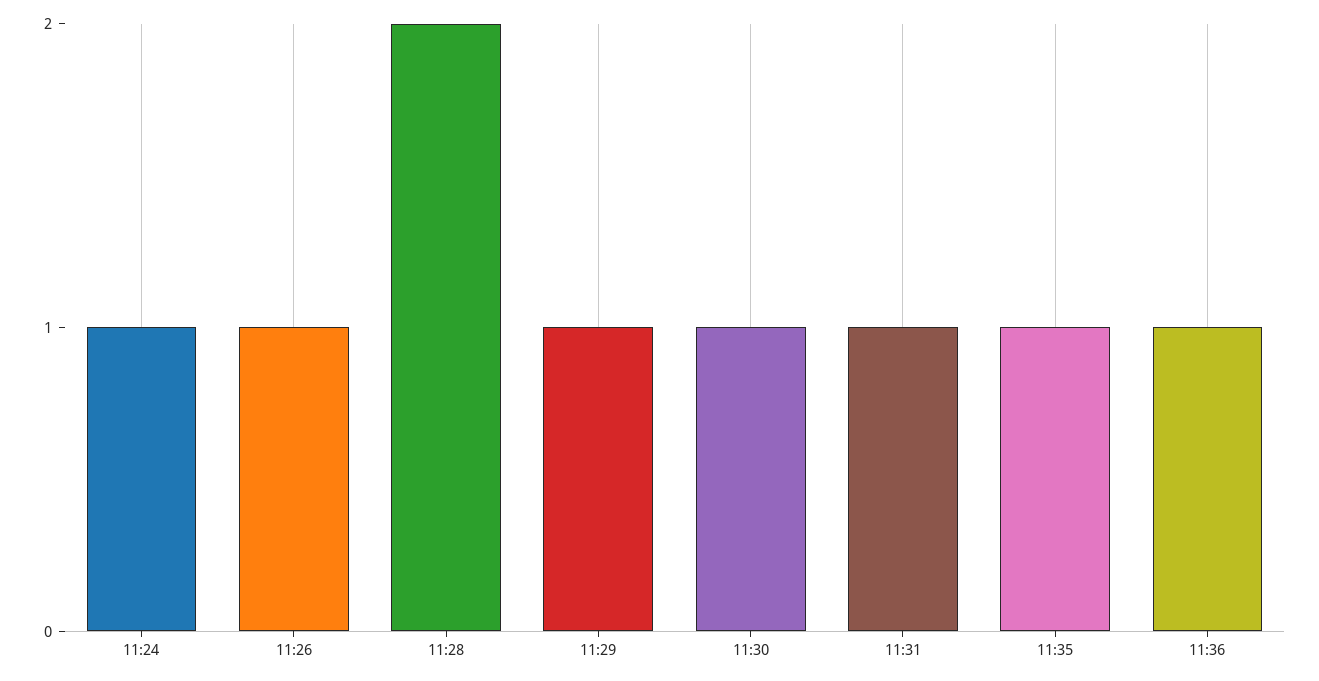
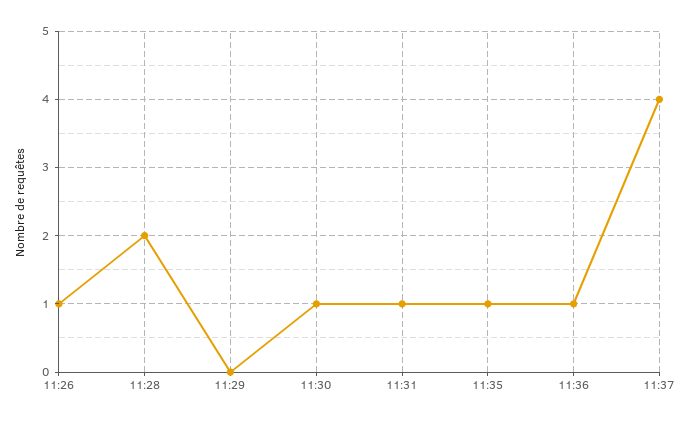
11:24: 1 -> none
11:29: 1 -> 0
11:37: none -> 4

